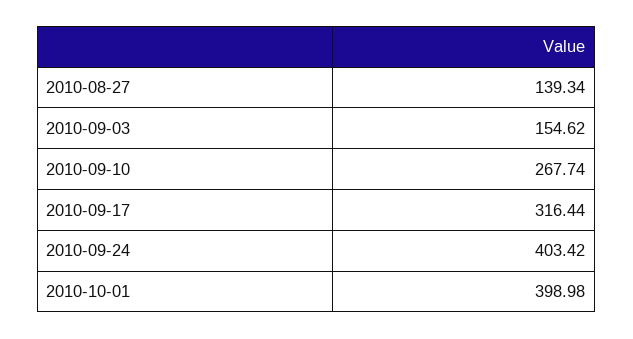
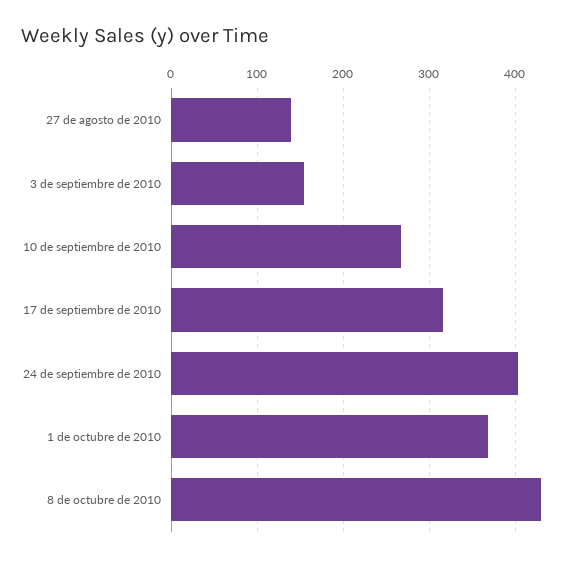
2010-10-01: 398.98 -> 370
8 de octubre de 2010: none -> 430

